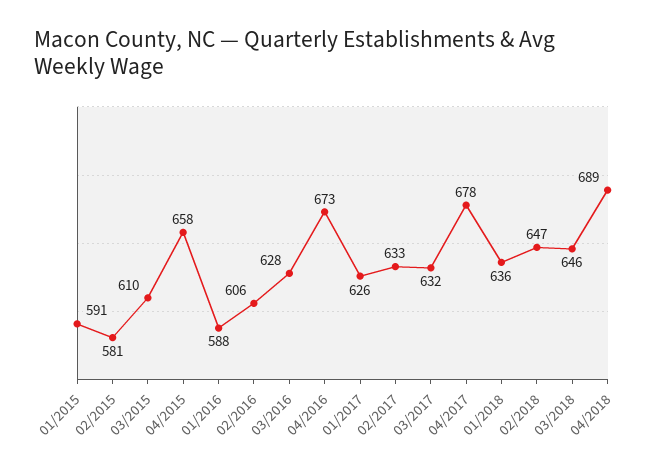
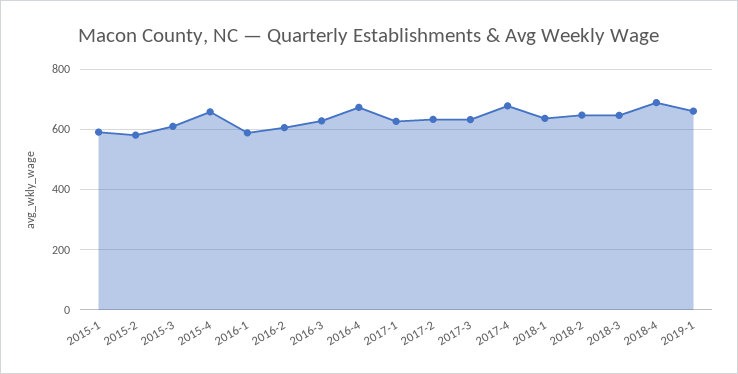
2019-1: none -> 660

